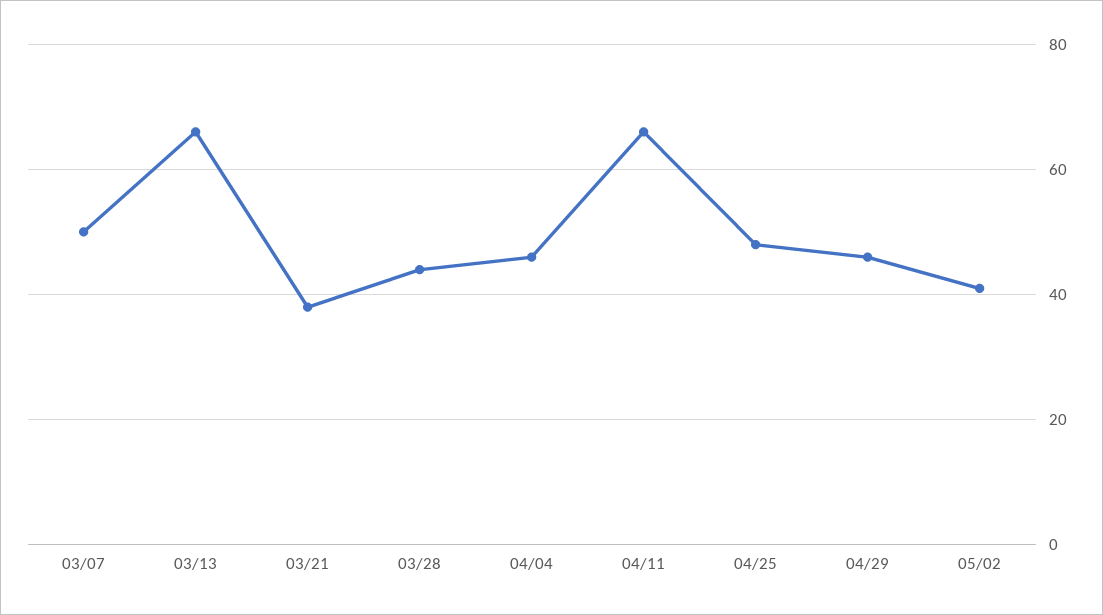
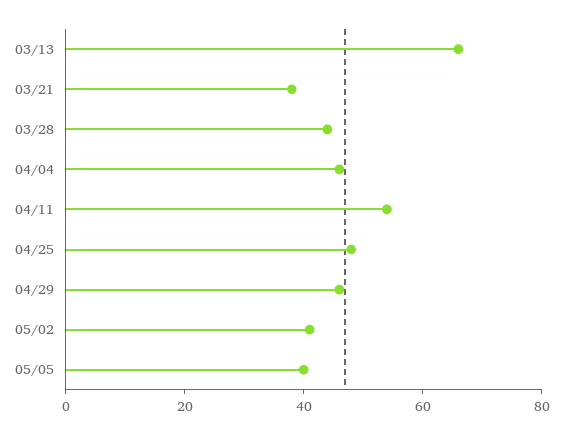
03/07: 50 -> none
04/11: 65 -> 55
05/05: none -> 40

